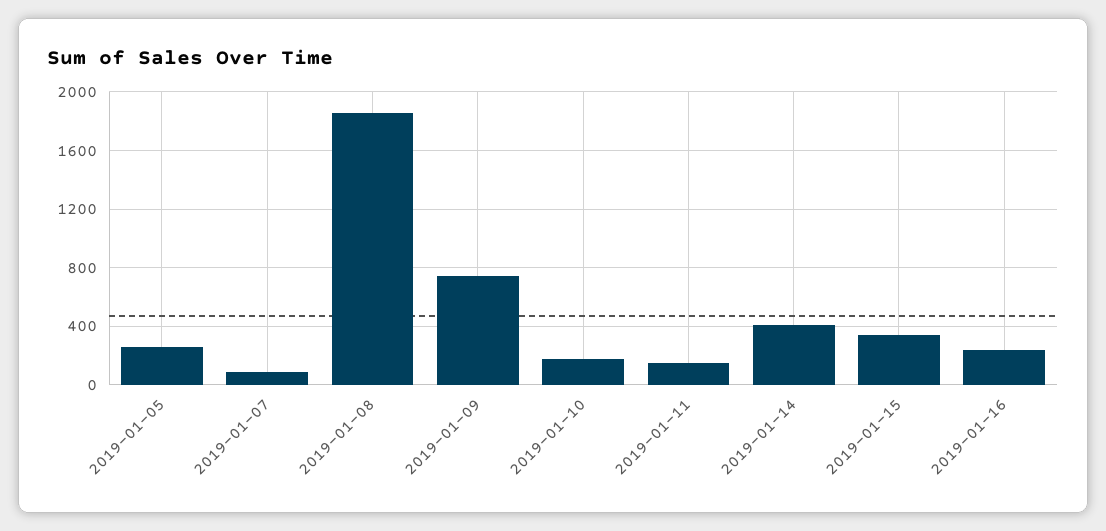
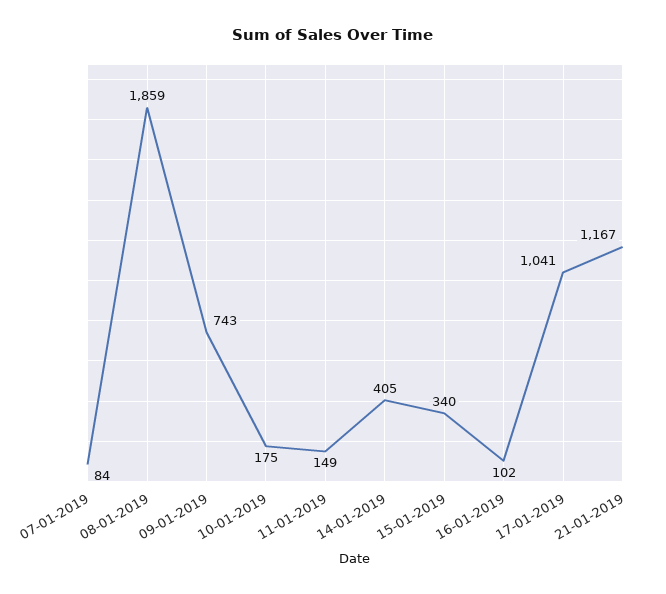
2019-01-05: 250 -> none
2019-01-16: 250 -> 102
17-01-2019: none -> 1041
21-01-2019: none -> 1167

